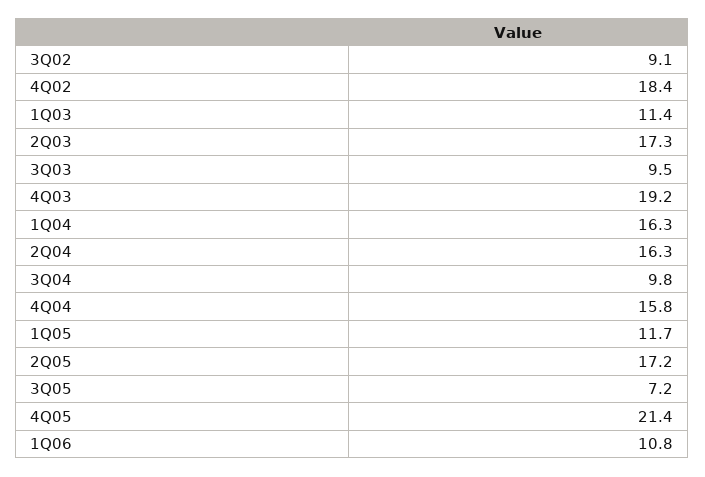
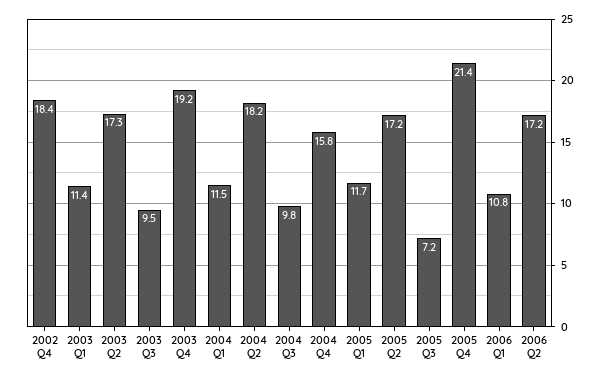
3Q02: 9.1 -> none
1Q04: 16.3 -> 11.5
2Q04: 16.3 -> 18.2
2006 Q2: none -> 17.2

